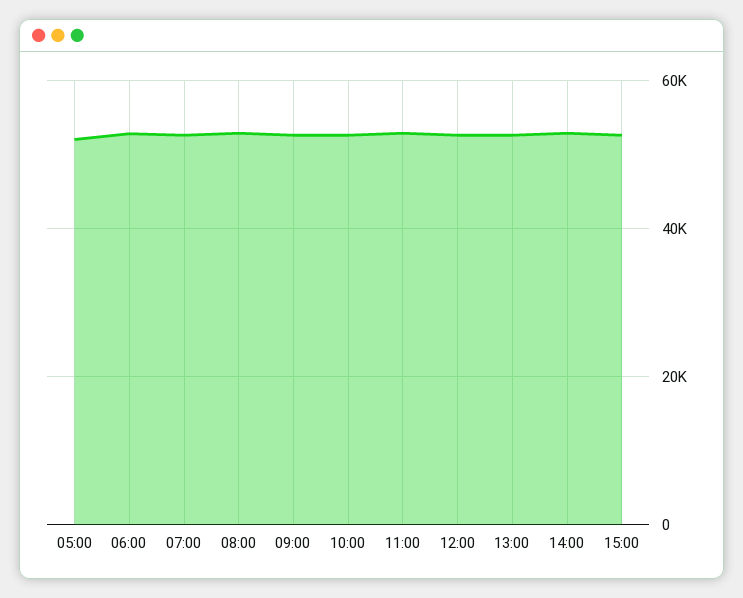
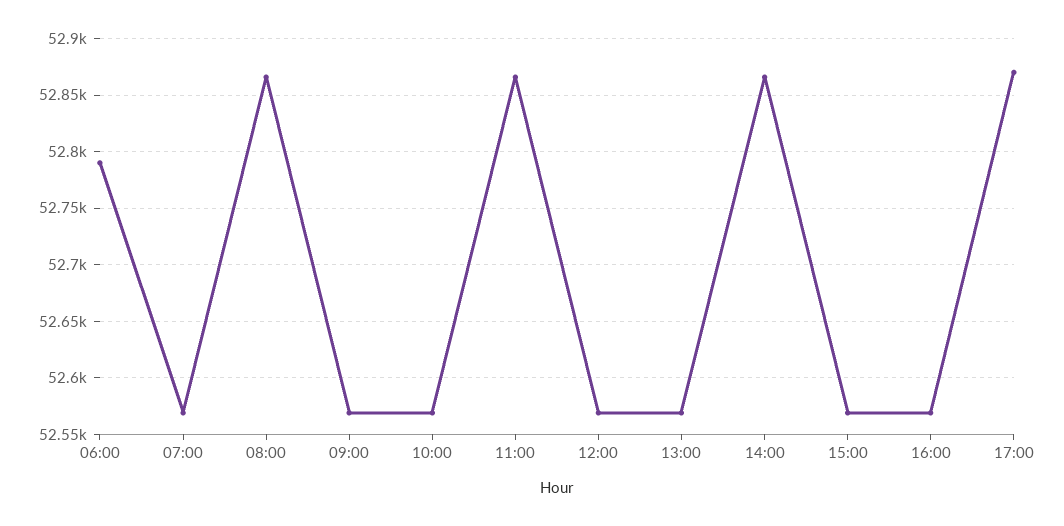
05:00: 52000 -> none
16:00: none -> 52570
17:00: none -> 52870

